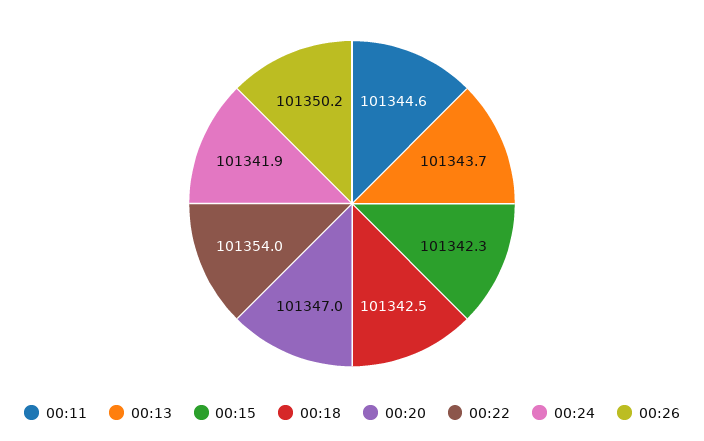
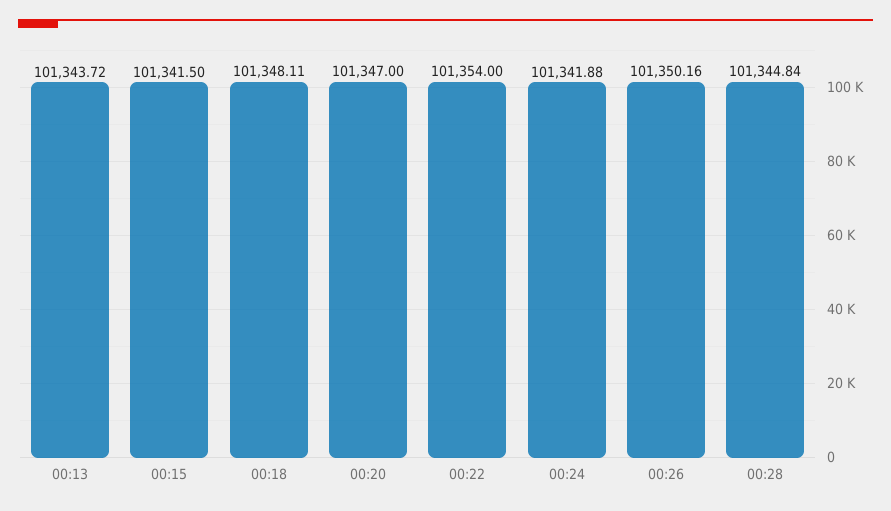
00:11: 101344.6 -> none
00:15: 101342.3 -> 101341.5
00:18: 101342.5 -> 101348.11
00:28: none -> 101344.84

